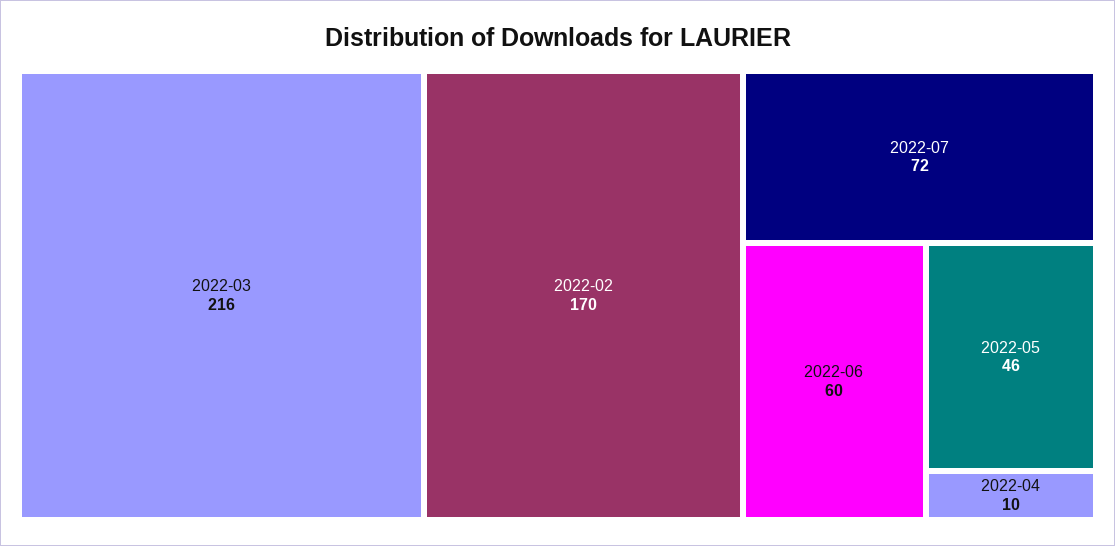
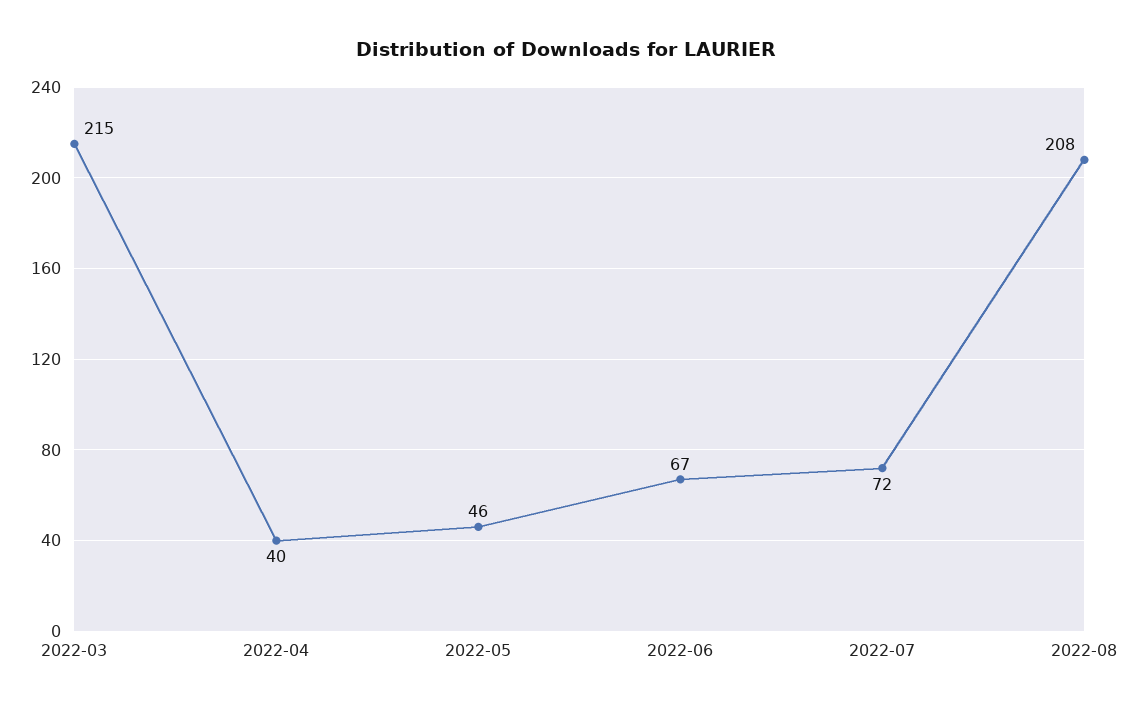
2022-03: 216 -> 215
2022-02: 170 -> none
2022-06: 60 -> 67
2022-04: 10 -> 40
2022-08: none -> 208

